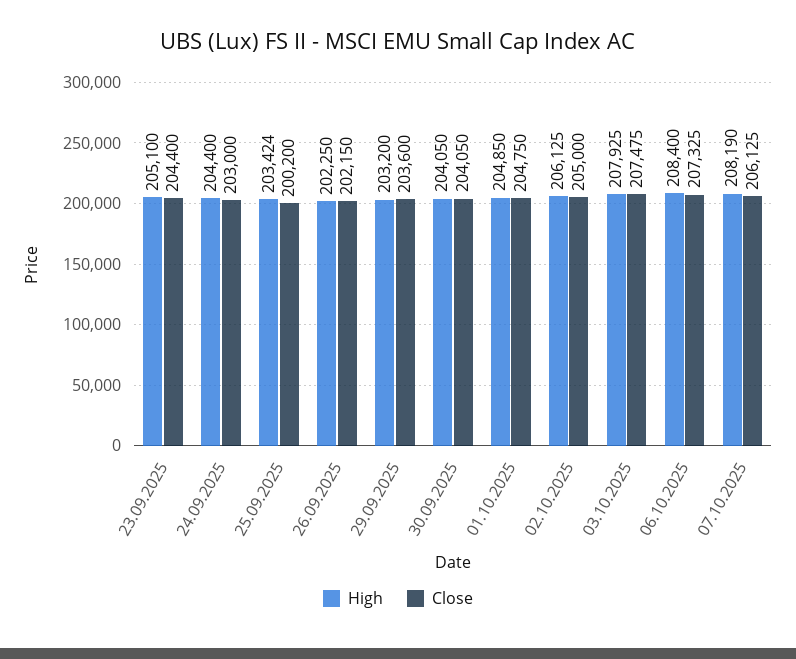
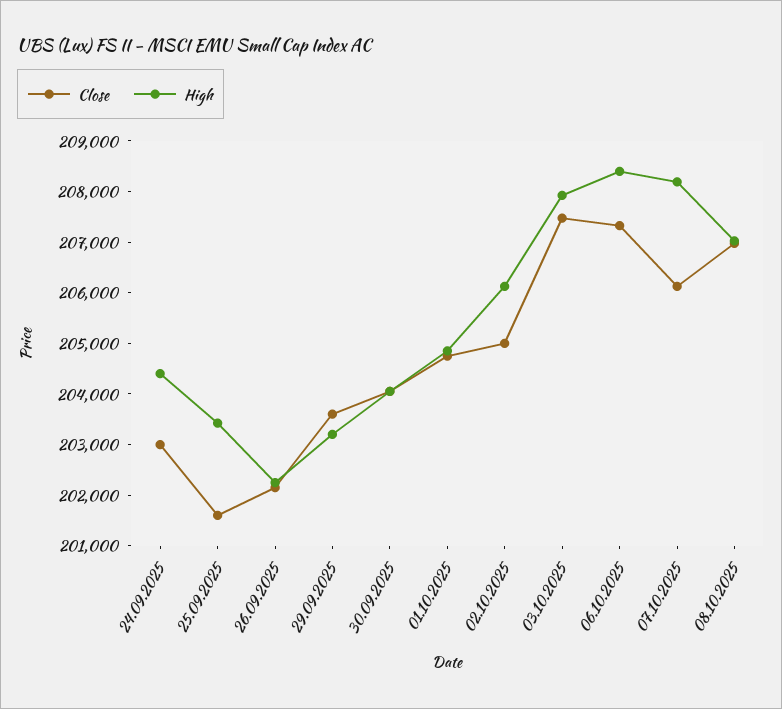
High, 23.09.2025: 205100 -> none
Close, 23.09.2025: 204400 -> none
Close, 25.09.2025: 200200 -> 201600
Close, 08.10.2025: none -> 207000
High, 08.10.2025: none -> 207000

